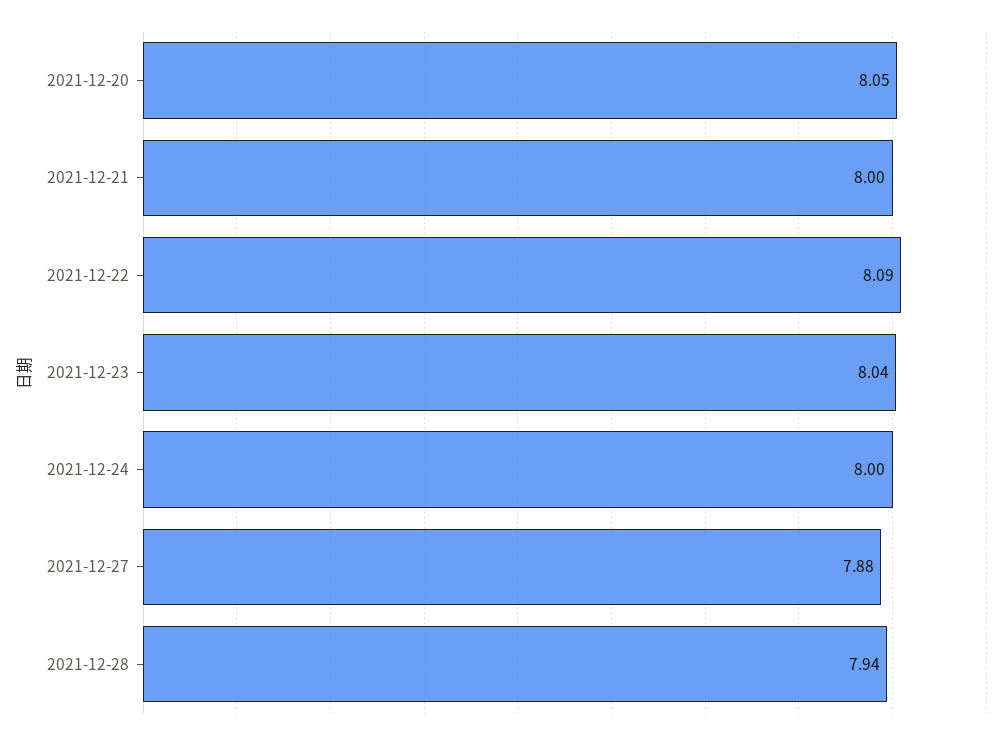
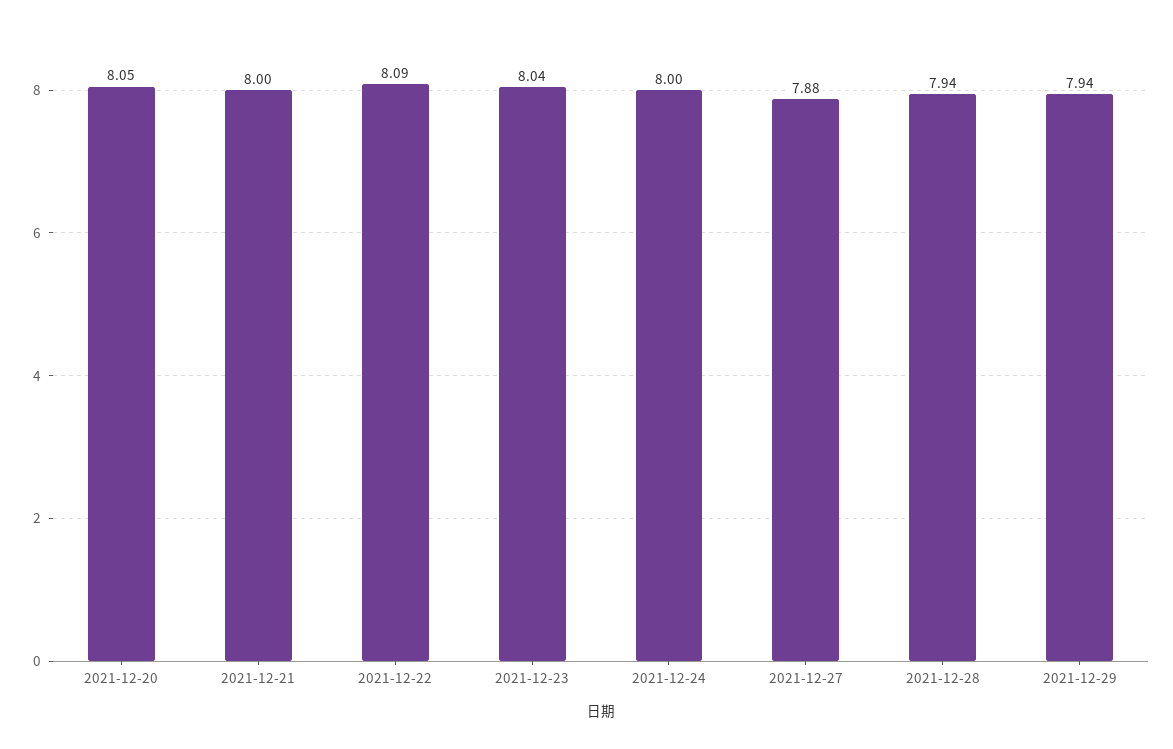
2021-12-29: none -> 7.94

